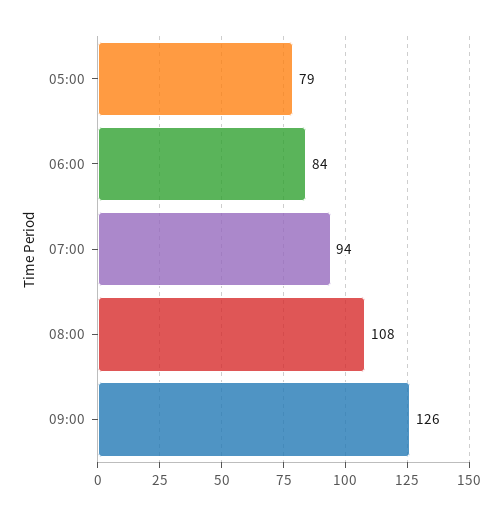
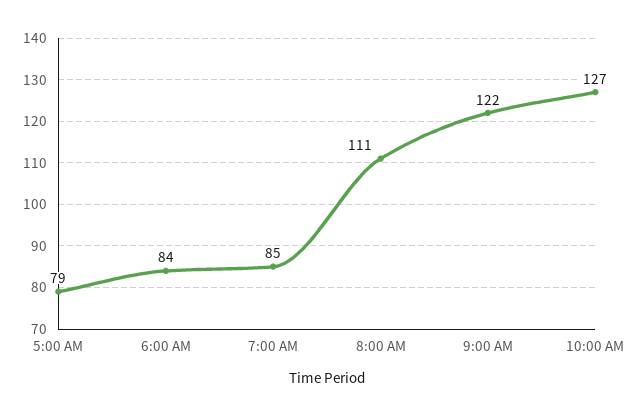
07:00: 94 -> 85
08:00: 108 -> 111
09:00: 126 -> 122
10:00 AM: none -> 127

